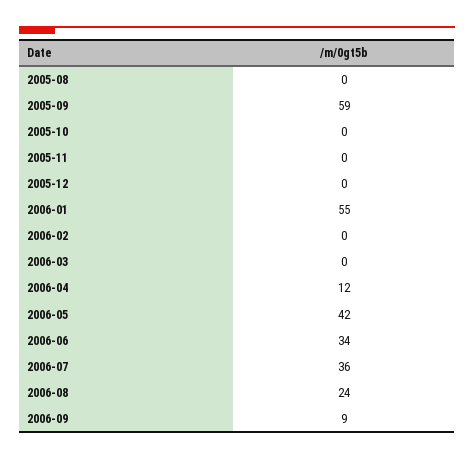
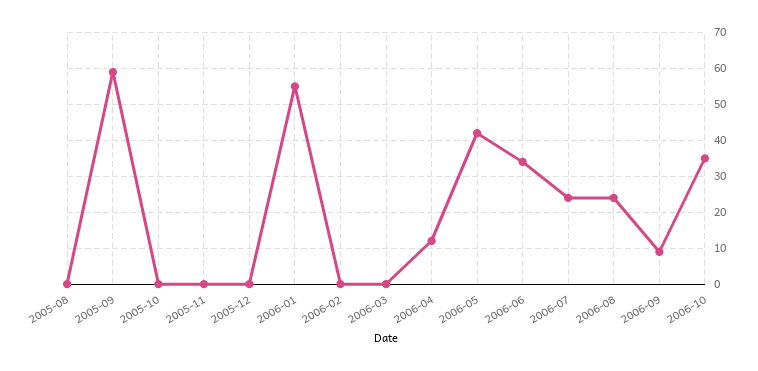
2006-07: 36 -> 25
2006-10: none -> 35

